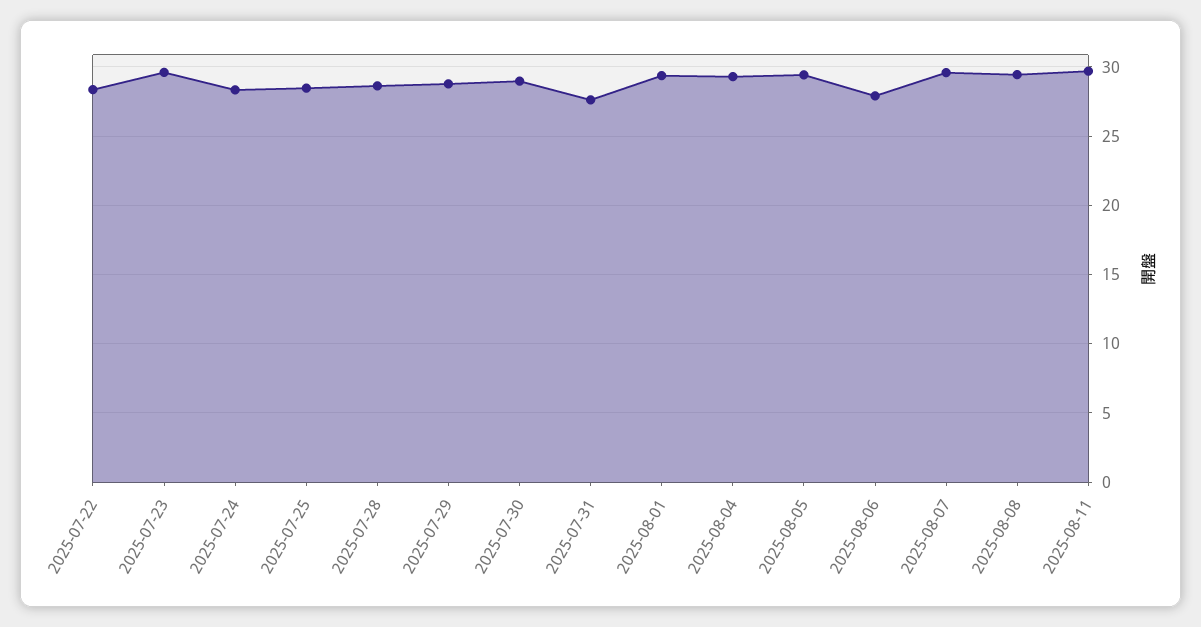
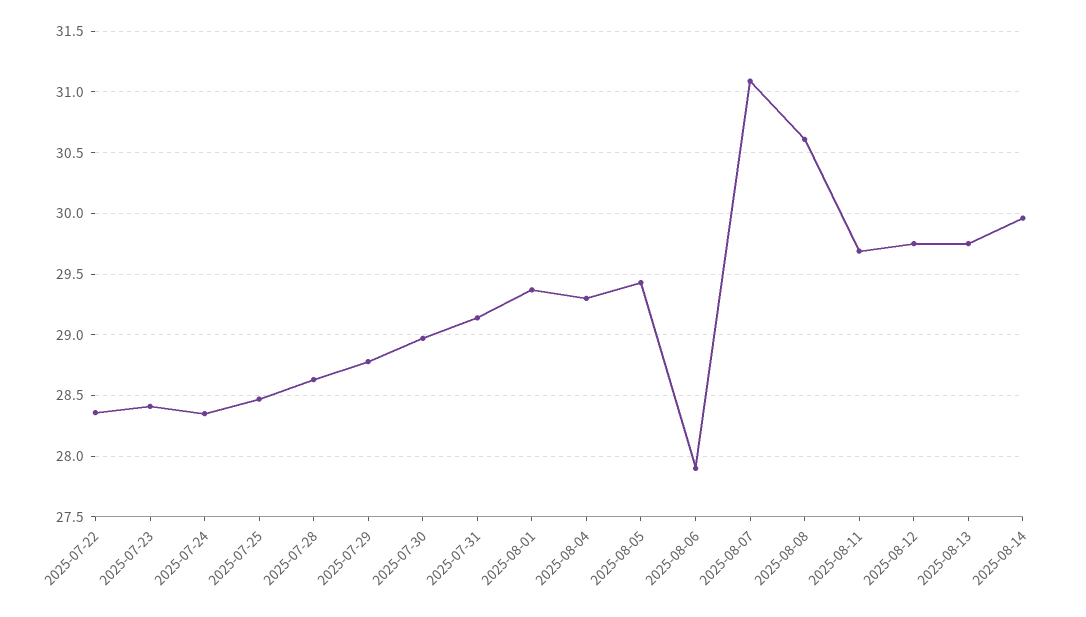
2025-07-23: 29.5 -> 28.4
2025-07-31: 27.5 -> 29.15
2025-08-07: 29.5 -> 31.1
2025-08-08: 29.5 -> 30.6
2025-08-12: none -> 29.75
2025-08-13: none -> 29.75
2025-08-14: none -> 29.95

